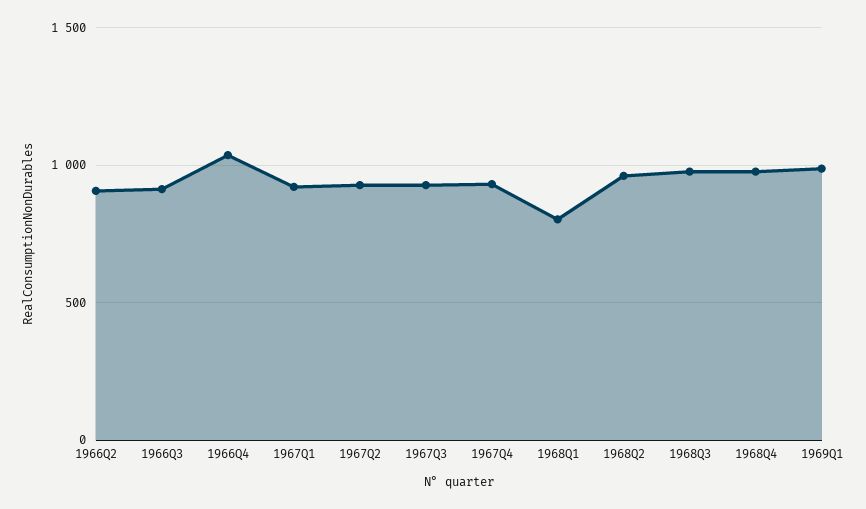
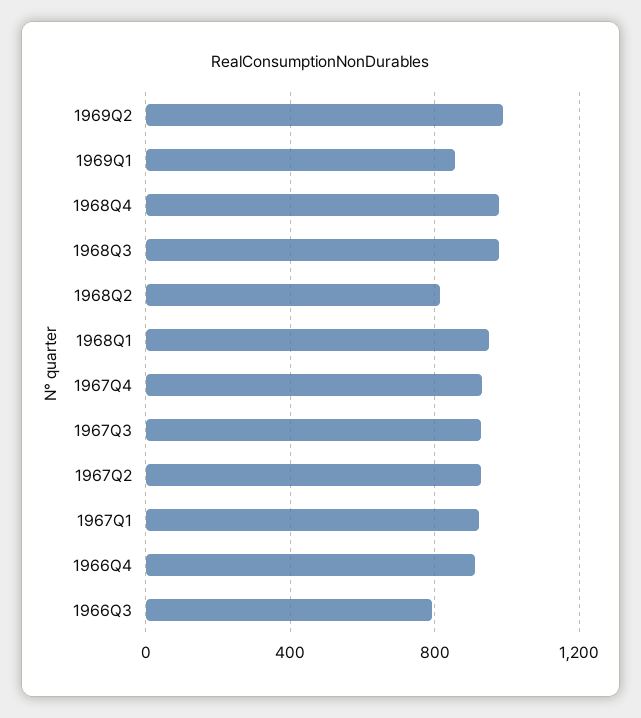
1966Q2: 900 -> none
1966Q3: 900 -> 800
1966Q4: 1050 -> 900
1968Q1: 800 -> 950
1968Q2: 950 -> 800
1969Q1: 1000 -> 850
1969Q2: none -> 1000

